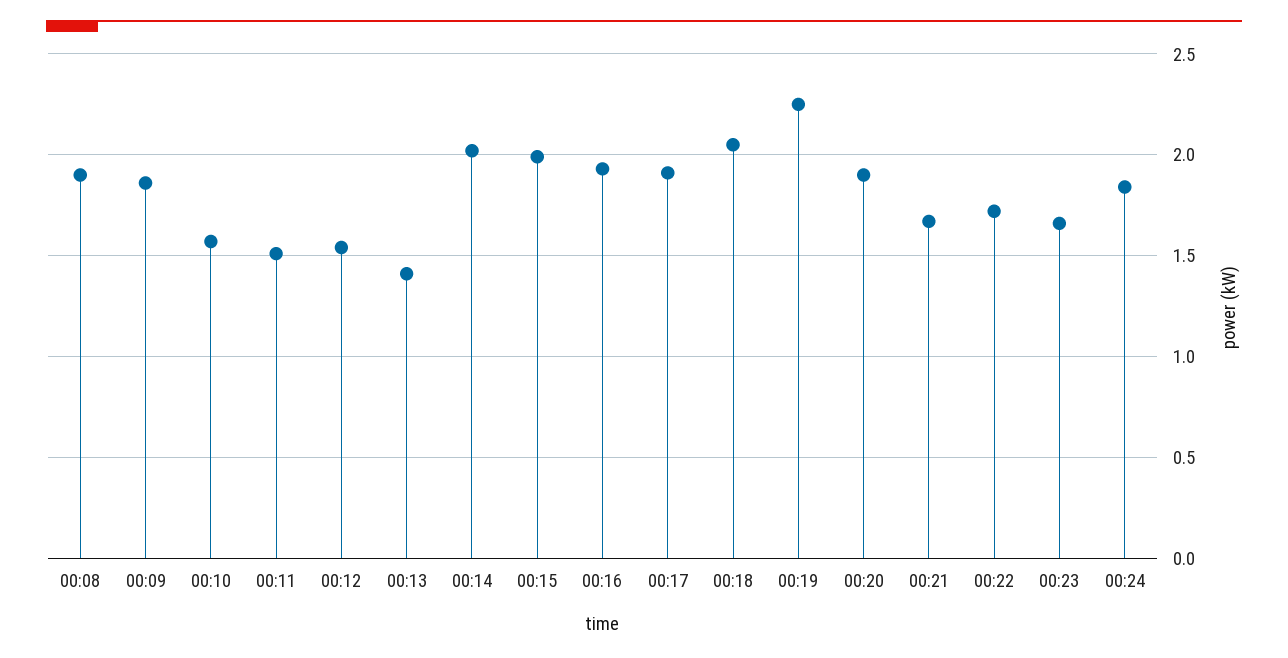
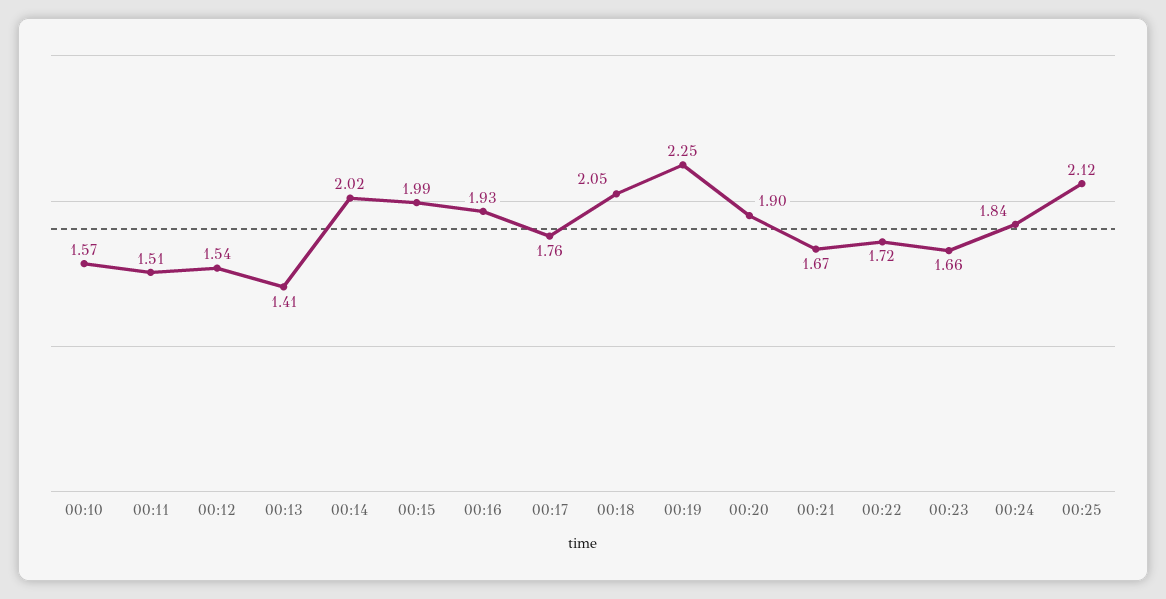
00:08: 1.9 -> none
00:09: 1.85 -> none
00:17: 1.9 -> 1.76
00:25: none -> 2.12

